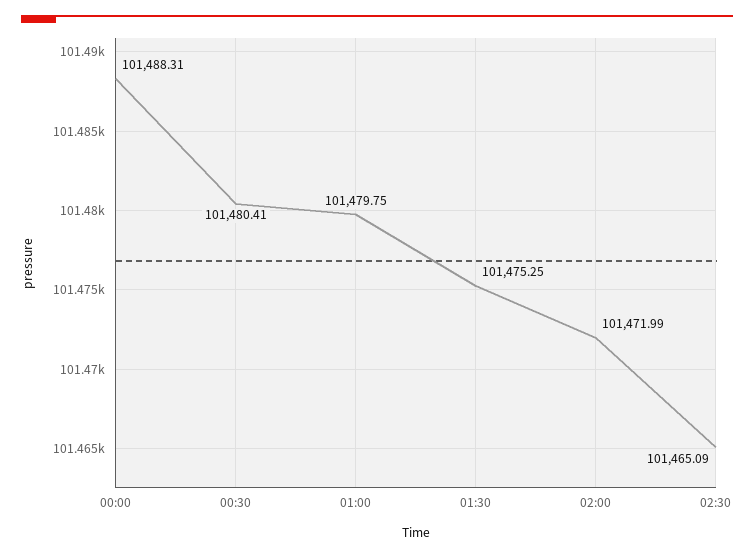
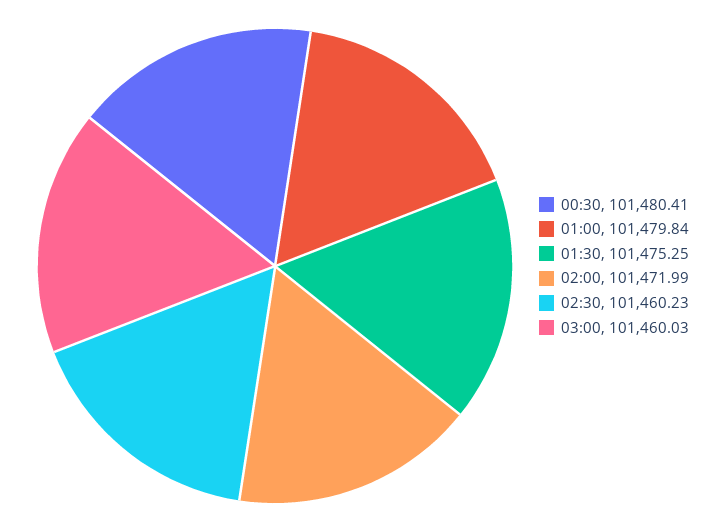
00:00: 101488.31 -> none
01:00: 101479.75 -> 101479.84
02:30: 101465.09 -> 101460.23
03:00: none -> 101460.03

